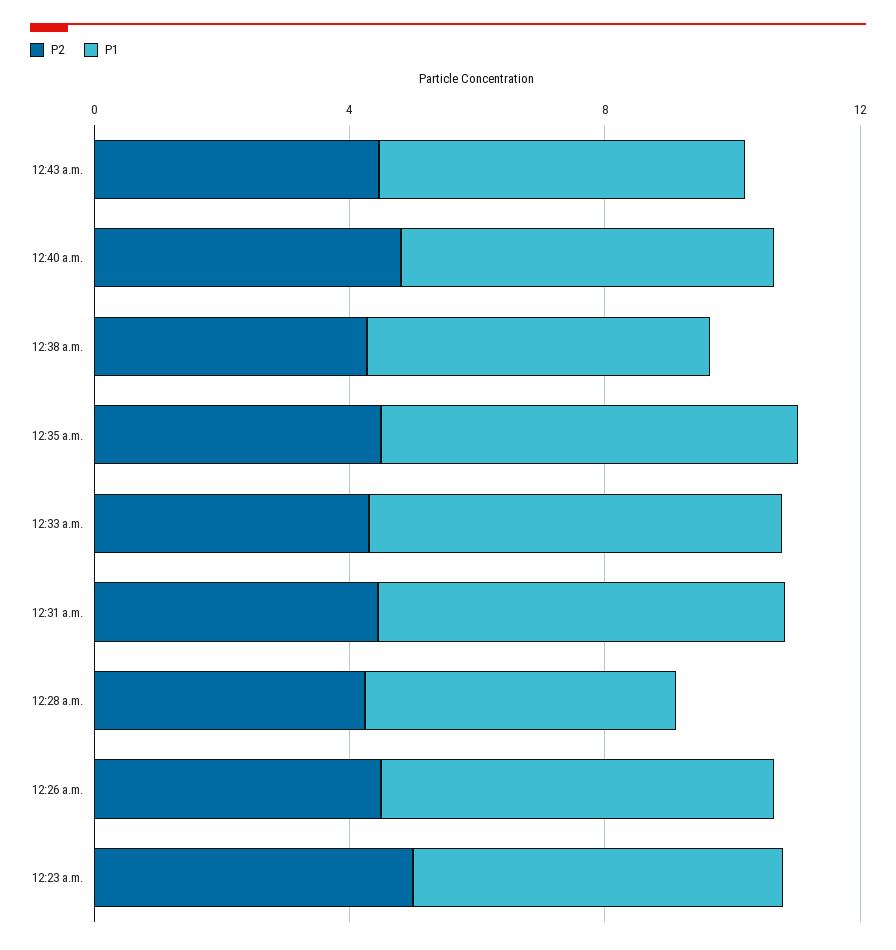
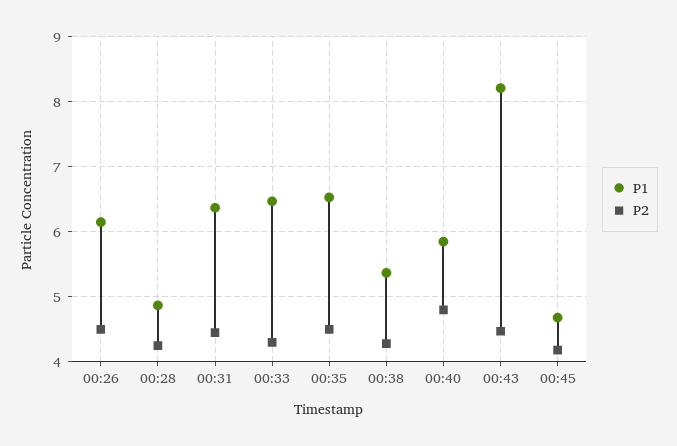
P1, 12:43 a.m.: 6 -> 8.2
P2, 12:23 a.m.: 5 -> none
P1, 12:23 a.m.: 6 -> none
P1, 00:45: none -> 4.7
P2, 00:45: none -> 4.2

